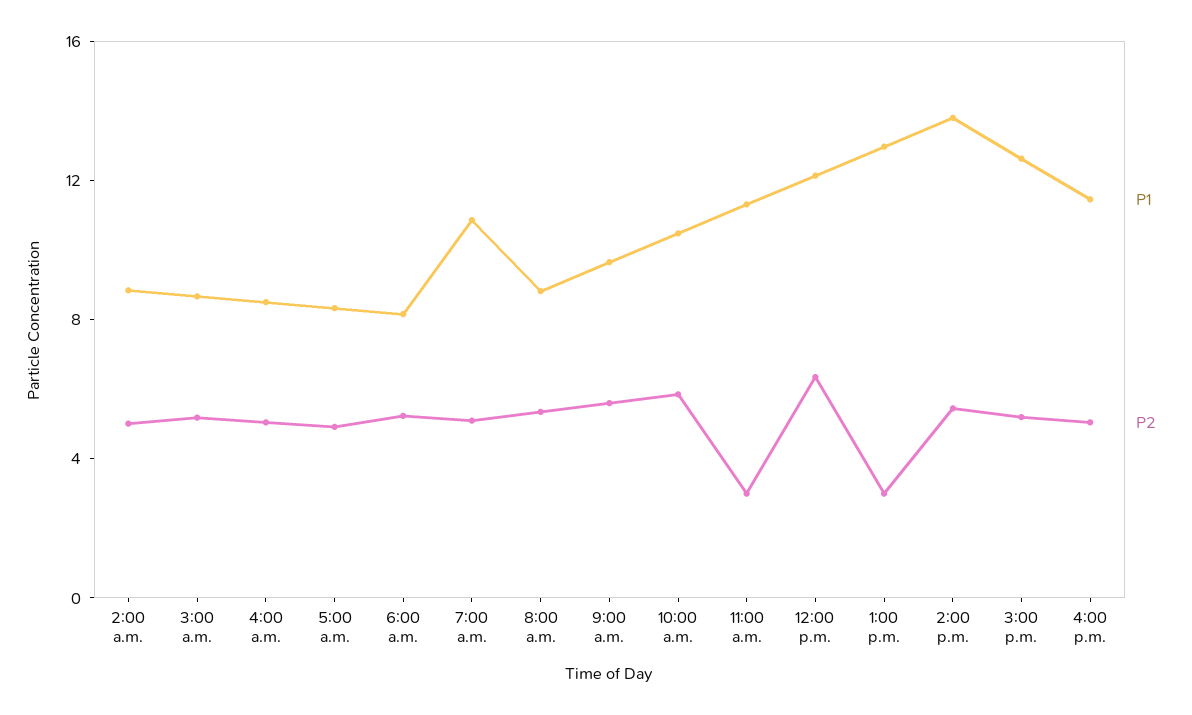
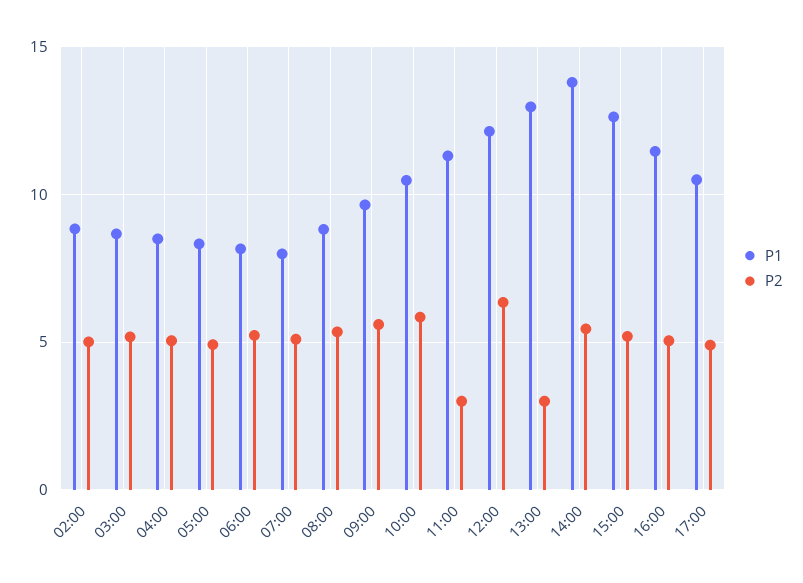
P1, 7:00 a.m.: 11 -> 8
P1, 17:00: none -> 10.5
P2, 17:00: none -> 5

